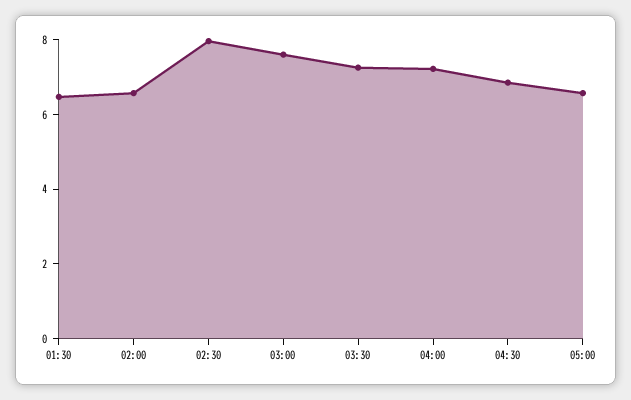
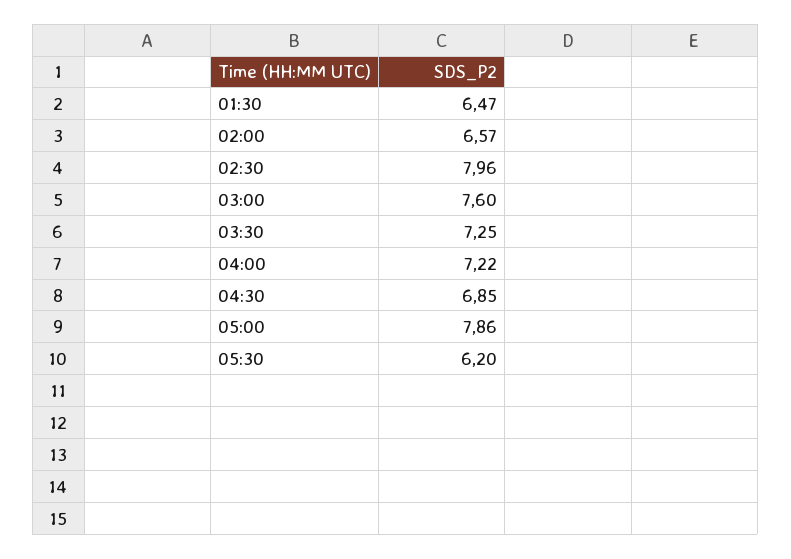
05:00: 6.5 -> 7.86
05:30: none -> 6.2

